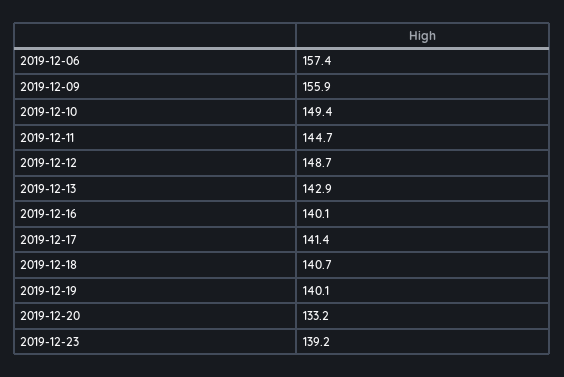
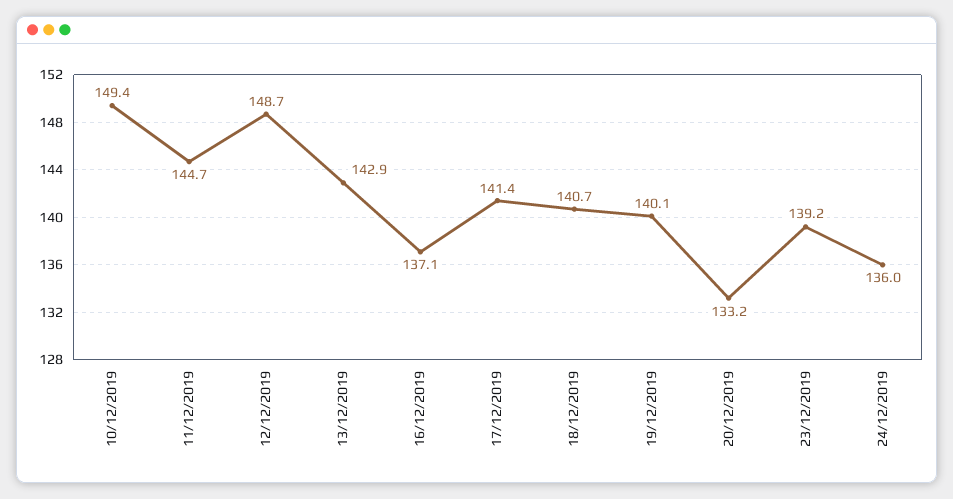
2019-12-06: 157.4 -> none
2019-12-09: 155.9 -> none
2019-12-16: 140.1 -> 137.1
24/12/2019: none -> 136

